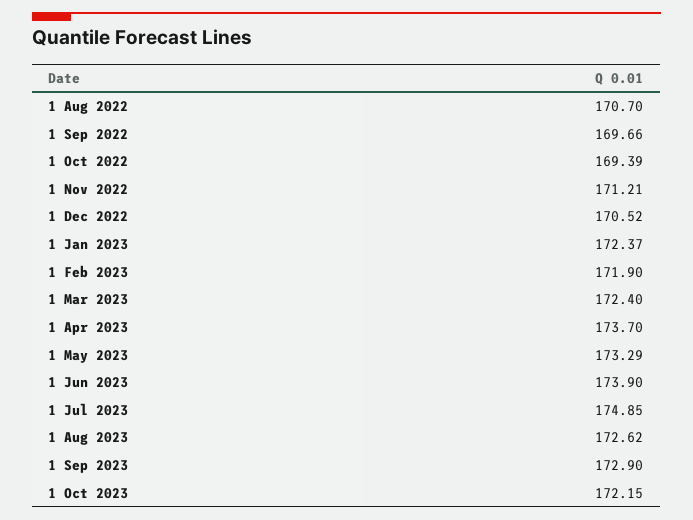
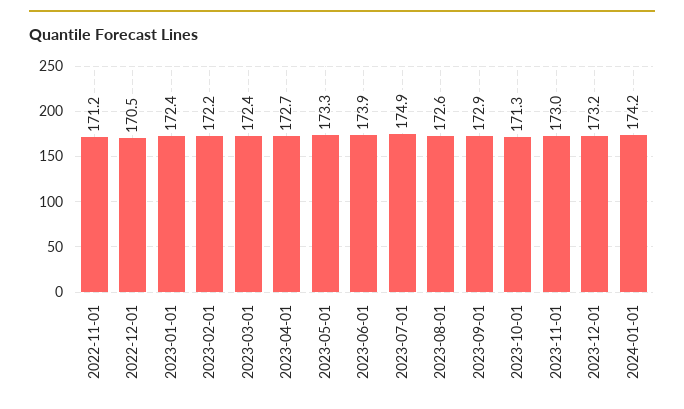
1 Aug 2022: 170.7 -> none
1 Sep 2022: 169.66 -> none
1 Oct 2022: 169.39 -> none
1 Feb 2023: 171.9 -> 172.2
1 Apr 2023: 173.7 -> 172.7
1 Oct 2023: 172.15 -> 171.3
2023-11-01: none -> 173
2023-12-01: none -> 173.2
2024-01-01: none -> 174.2

